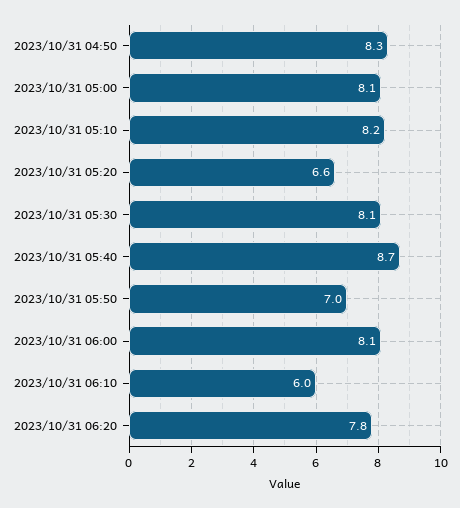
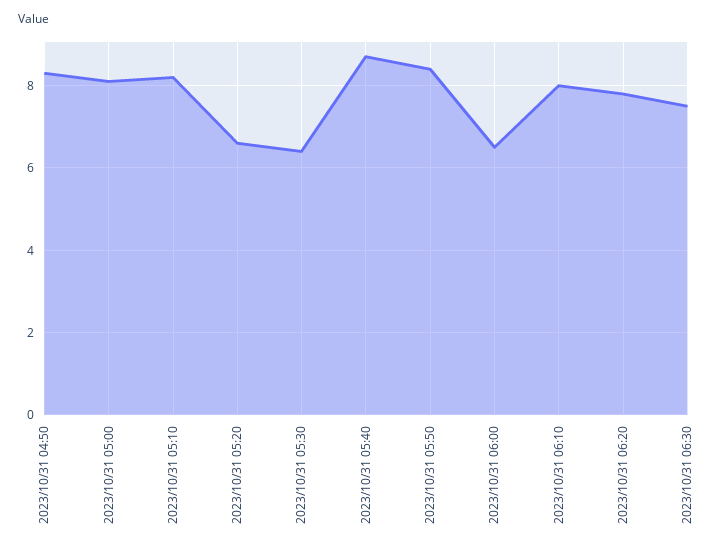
2023/10/31 05:30: 8.1 -> 6.5
2023/10/31 05:50: 7 -> 8.5
2023/10/31 06:00: 8.1 -> 6.5
2023/10/31 06:10: 6 -> 8
2023/10/31 06:30: none -> 7.5

